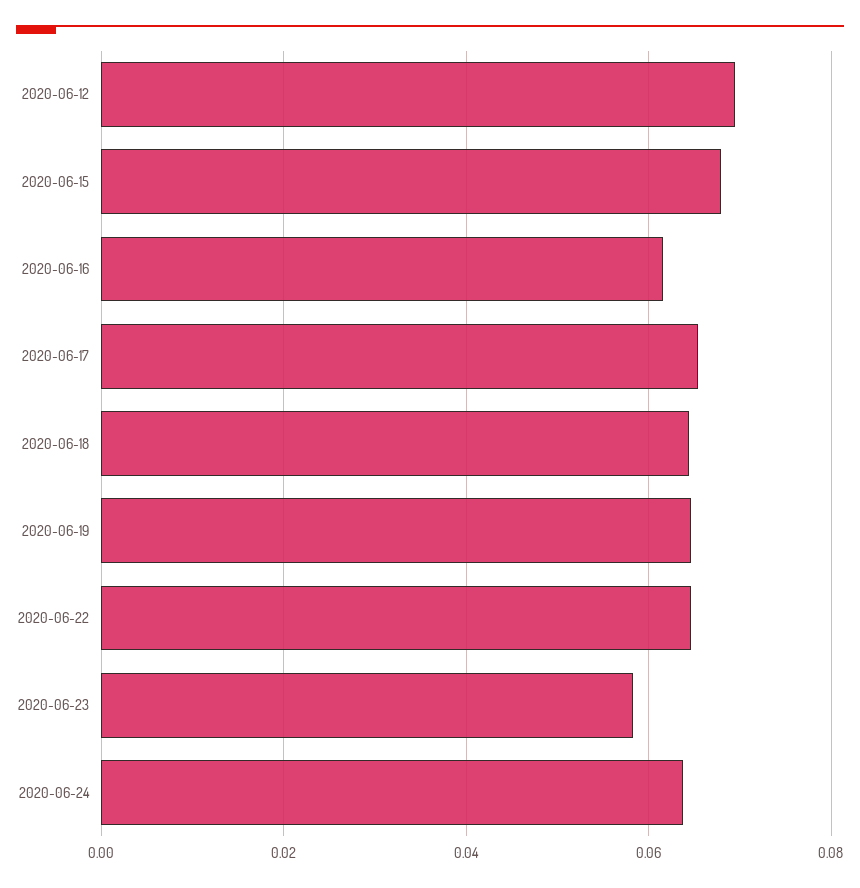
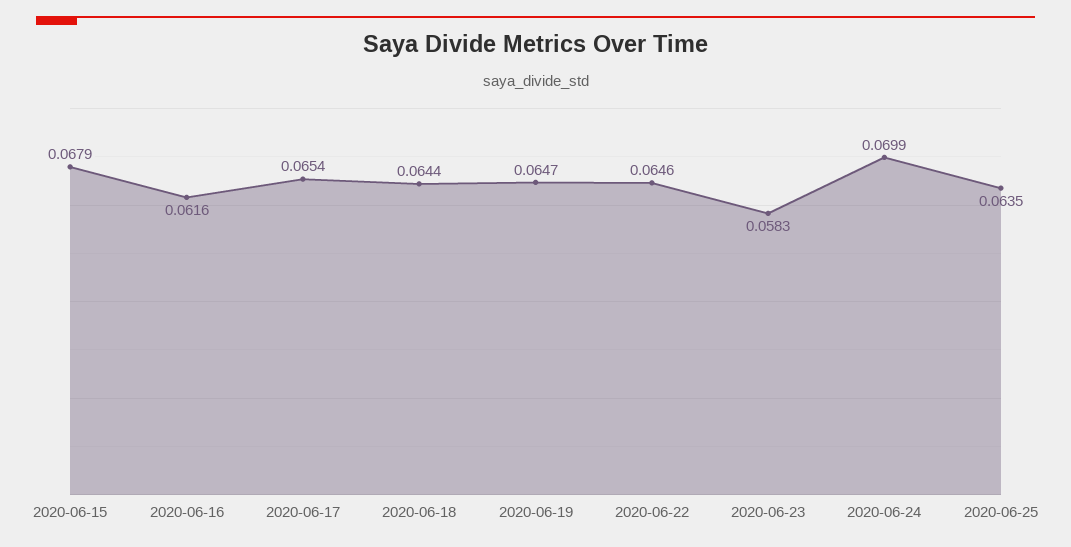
2020-06-12: 0.07 -> none
2020-06-24: 0.064 -> 0.0699
2020-06-25: none -> 0.0635

